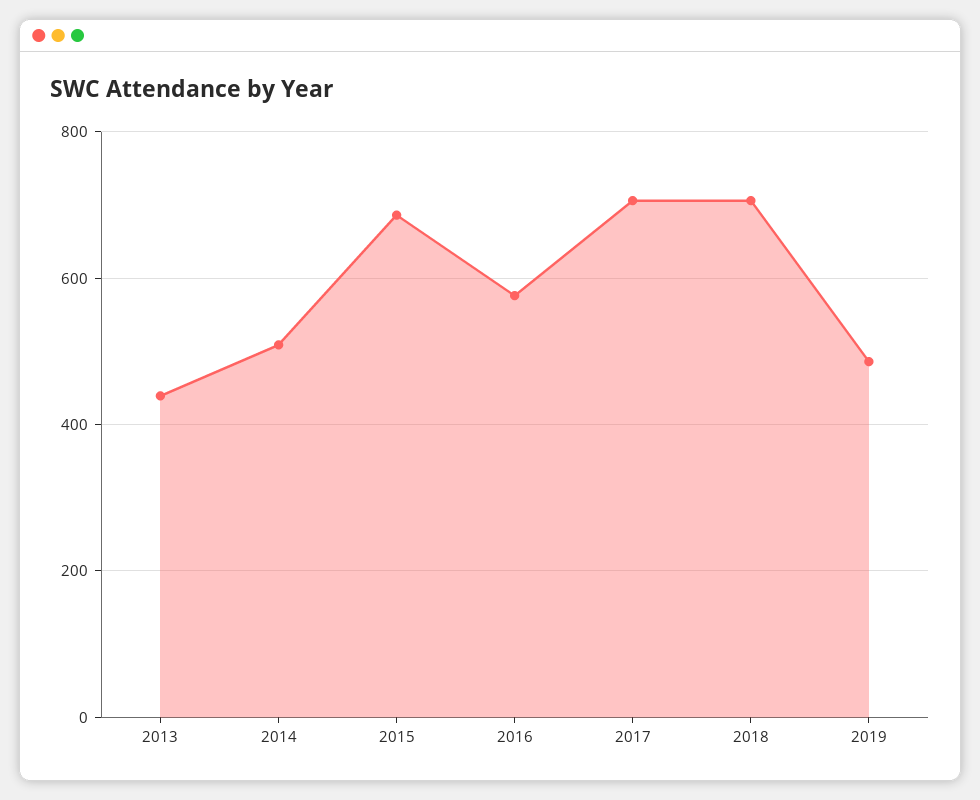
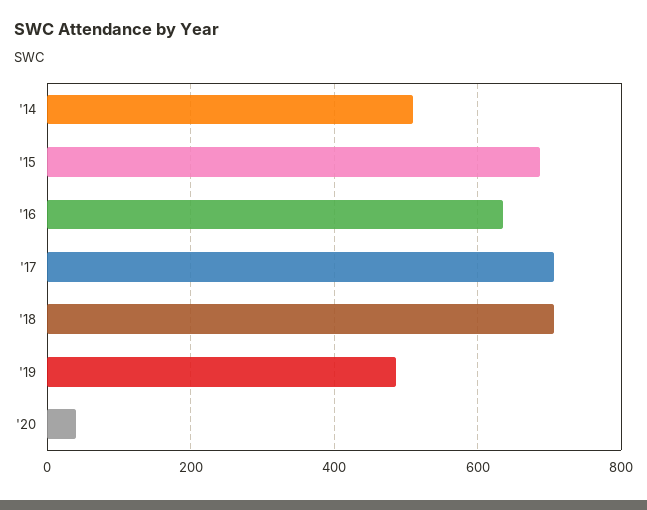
2013: 440 -> none
2016: 580 -> 640
'20: none -> 40

